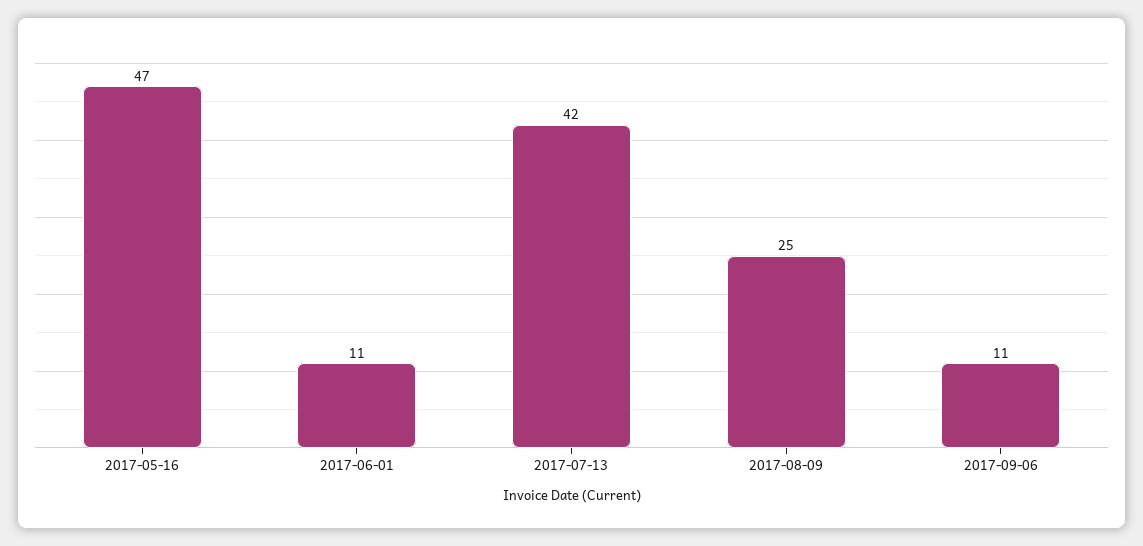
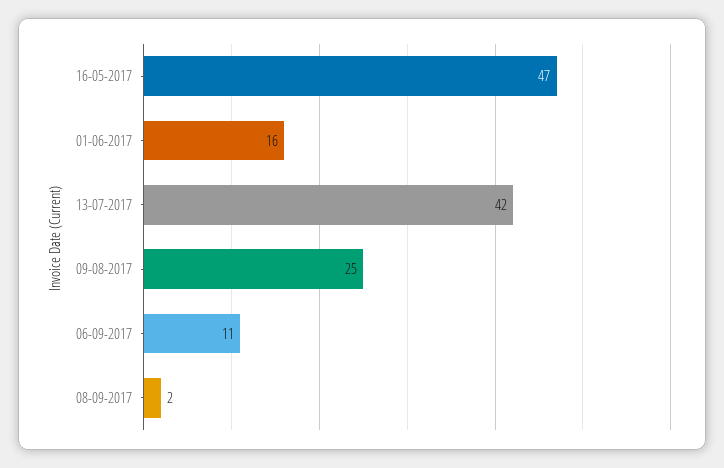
2017-06-01: 11 -> 16
08-09-2017: none -> 2

